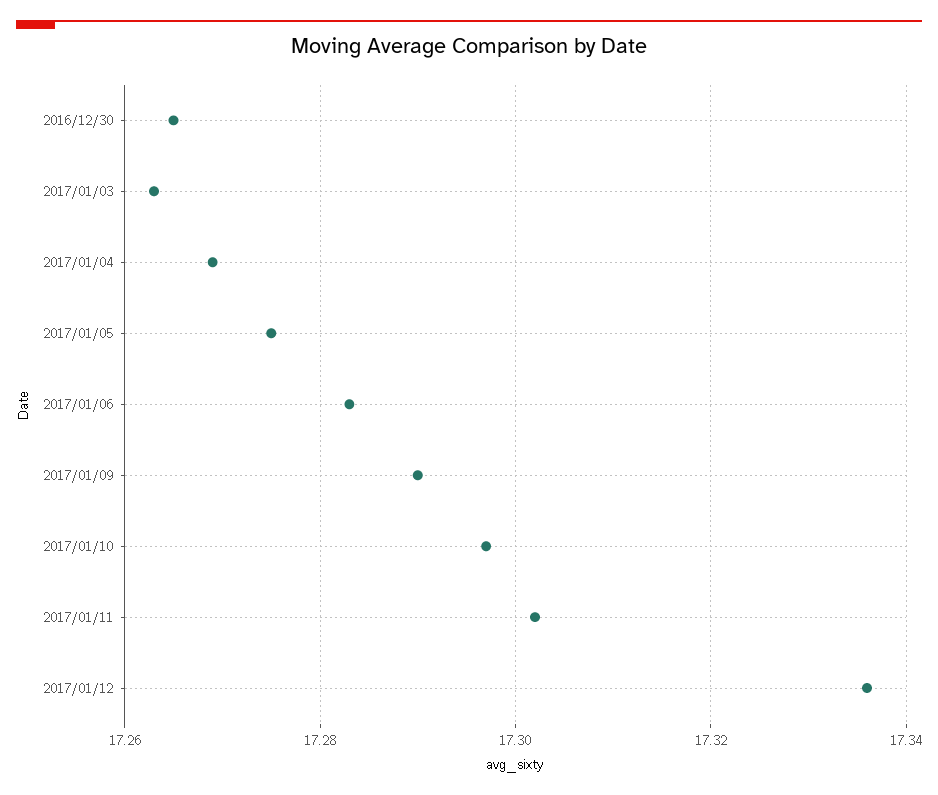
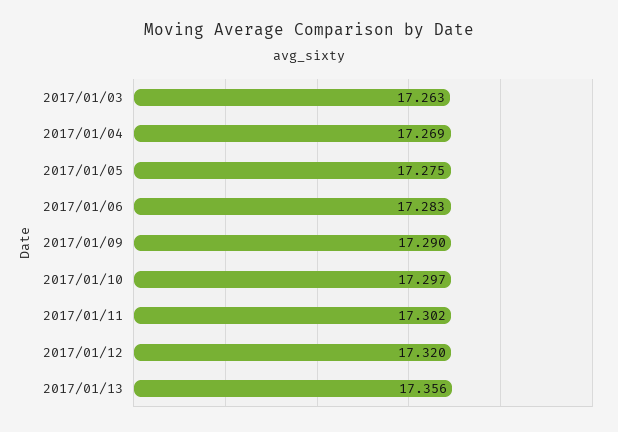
2016/12/30: 17.265 -> none
2017/01/12: 17.335 -> 17.32
2017/01/13: none -> 17.356

